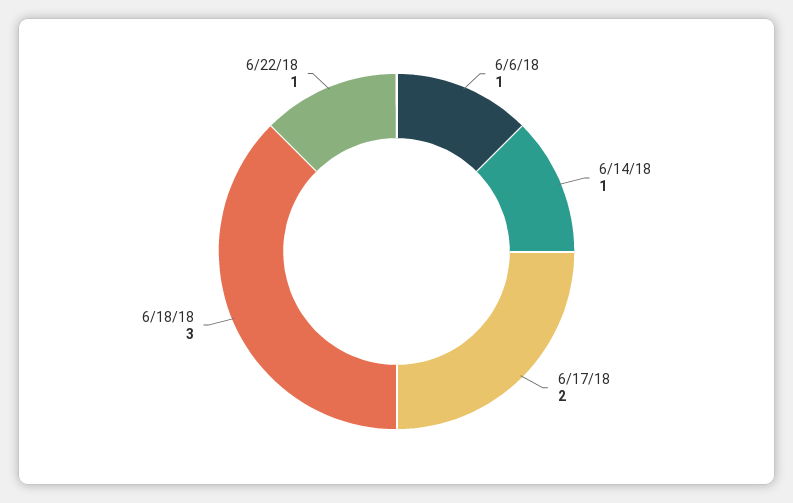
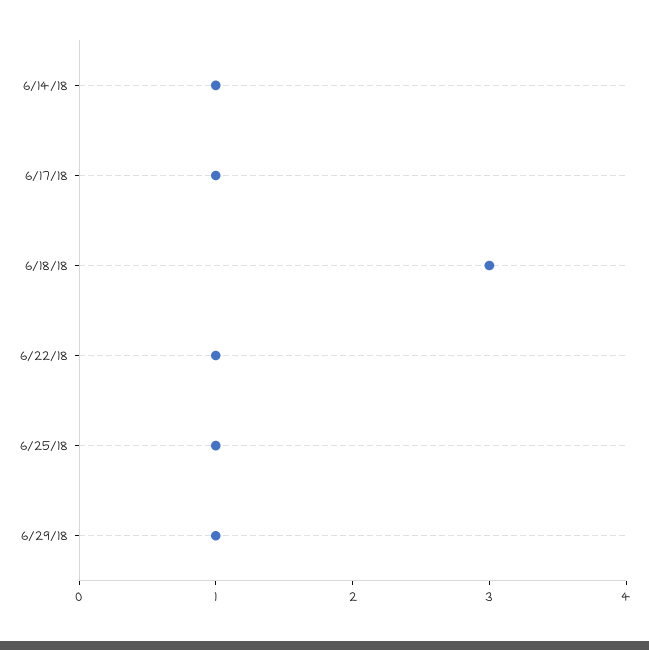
6/6/18: 1 -> none
6/17/18: 2 -> 1
6/25/18: none -> 1
6/29/18: none -> 1

